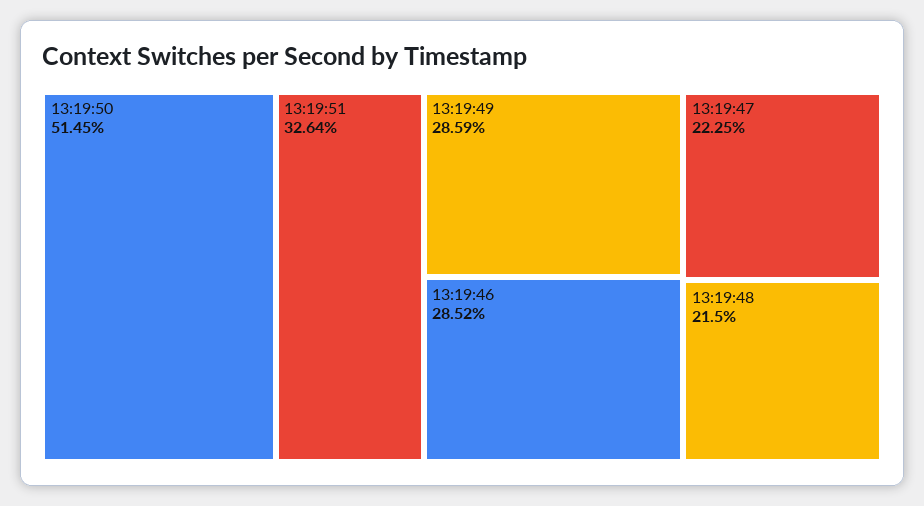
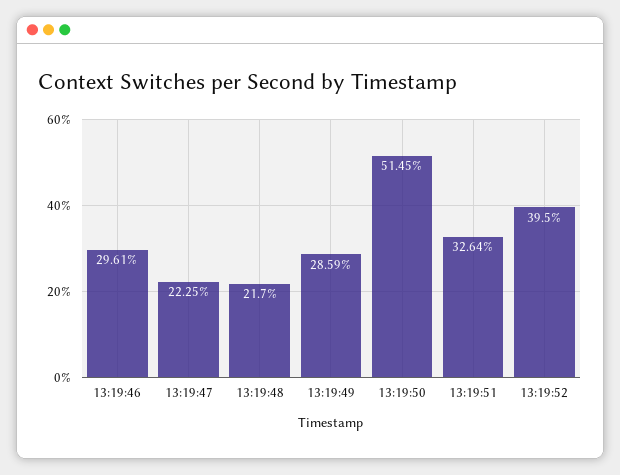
13:19:46: 28.52 -> 29.61
13:19:48: 21.5 -> 21.7
13:19:52: none -> 39.5

